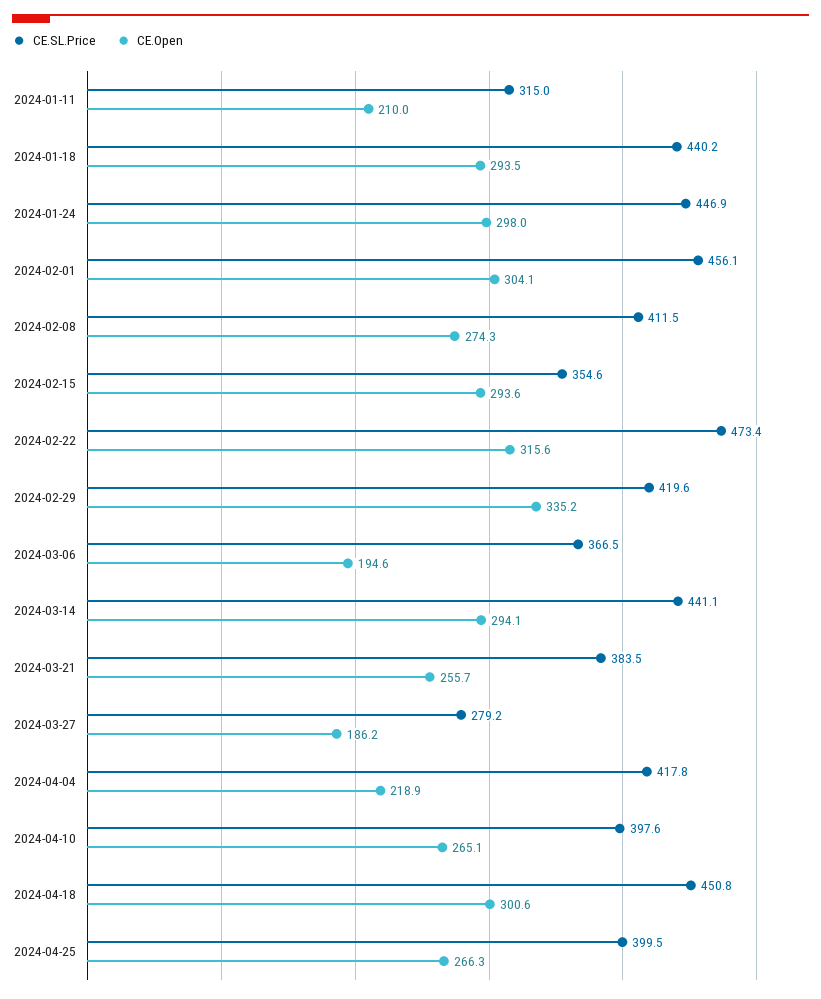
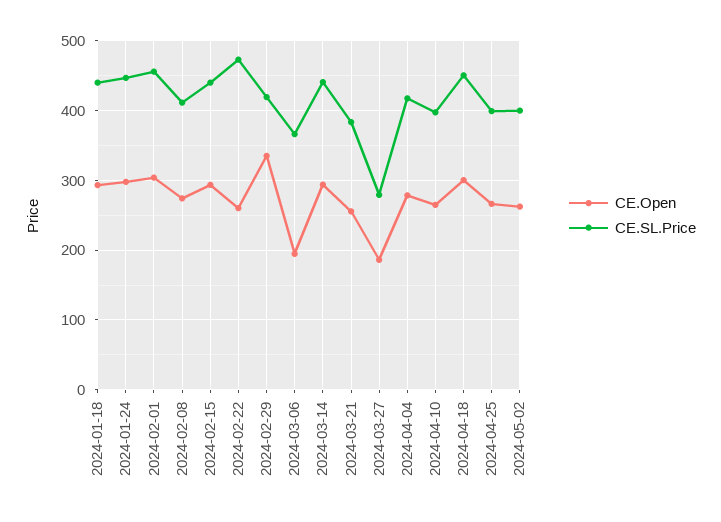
CE.SL.Price, 2024-01-11: 315 -> none
CE.Open, 2024-01-11: 210 -> none
CE.SL.Price, 2024-02-15: 354.6 -> 440
CE.Open, 2024-02-22: 315.6 -> 260
CE.Open, 2024-04-04: 218.9 -> 280
CE.Open, 2024-05-02: none -> 260
CE.SL.Price, 2024-05-02: none -> 400

